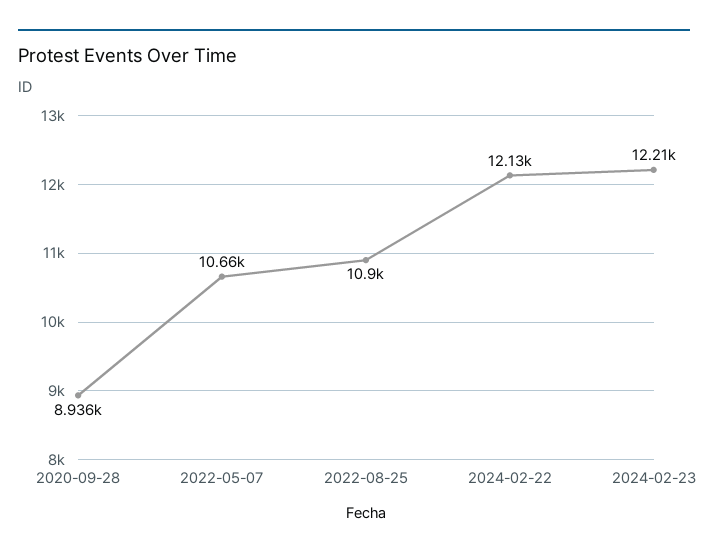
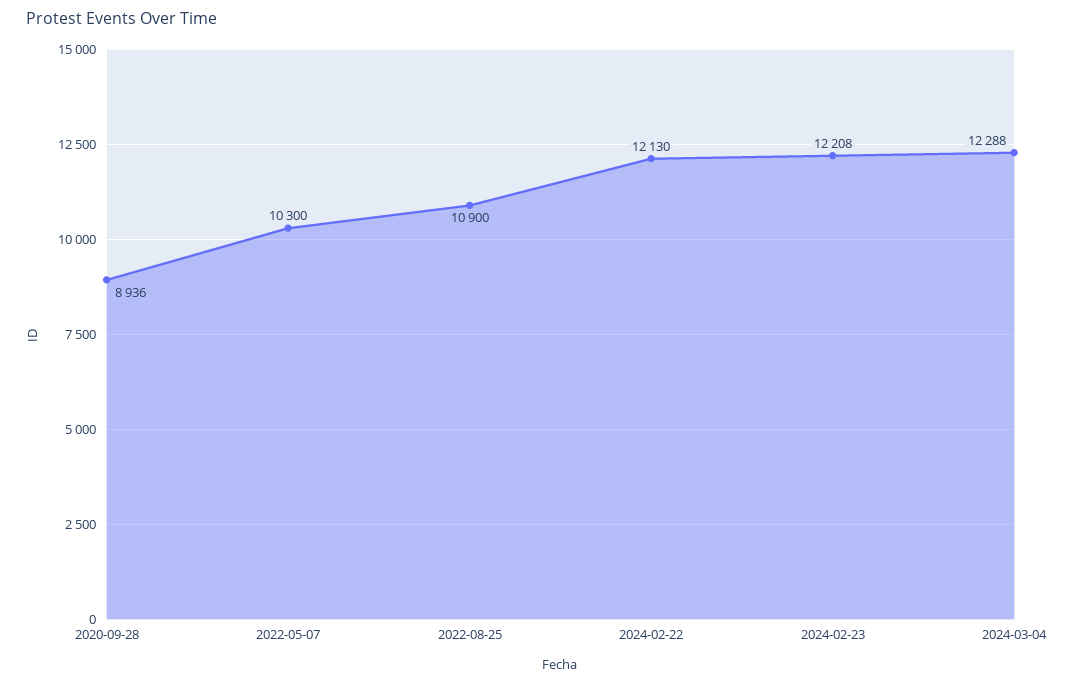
2022-05-07: 10660 -> 10300
2024-03-04: none -> 12288

